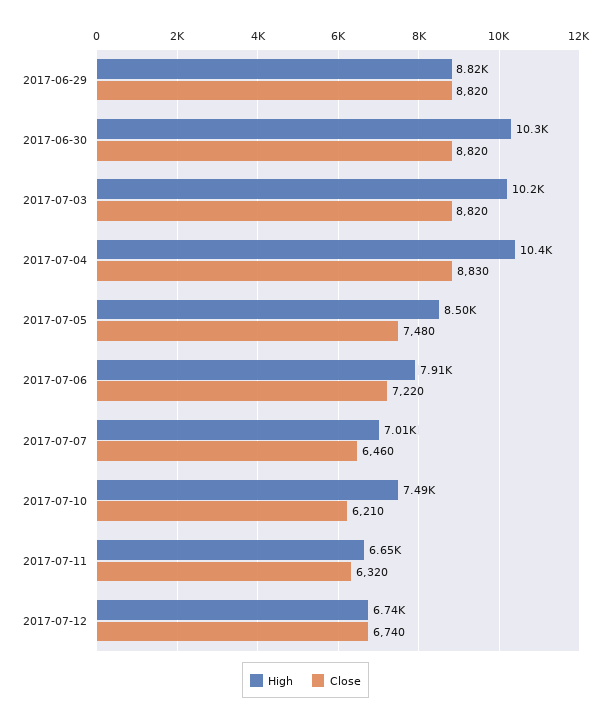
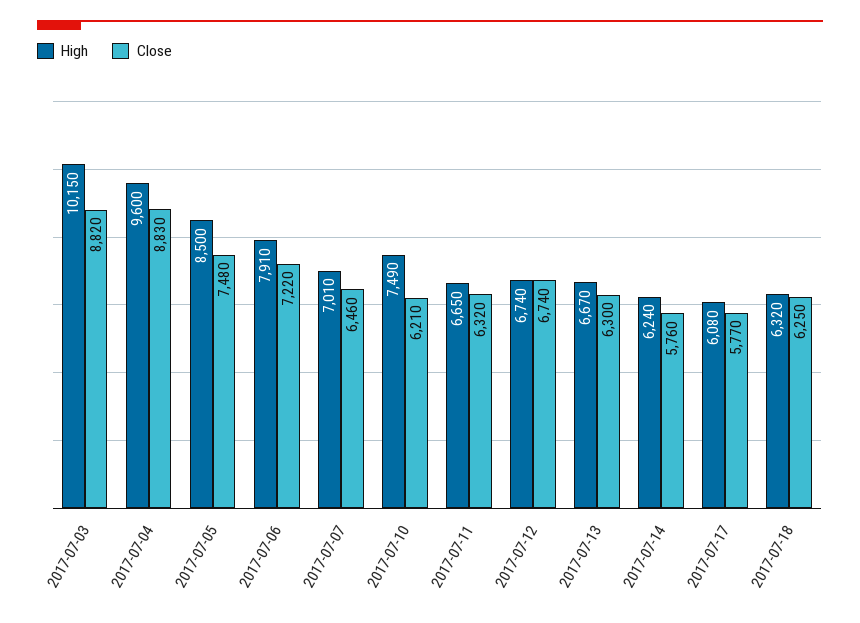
High, 2017-06-29: 8820 -> none
Close, 2017-06-29: 8820 -> none
High, 2017-06-30: 10300 -> none
Close, 2017-06-30: 8820 -> none
High, 2017-07-04: 10400 -> 9600
High, 2017-07-13: none -> 6670
Close, 2017-07-13: none -> 6300
High, 2017-07-14: none -> 6240
Close, 2017-07-14: none -> 5760
High, 2017-07-17: none -> 6080
Close, 2017-07-17: none -> 5770
High, 2017-07-18: none -> 6320
Close, 2017-07-18: none -> 6250

